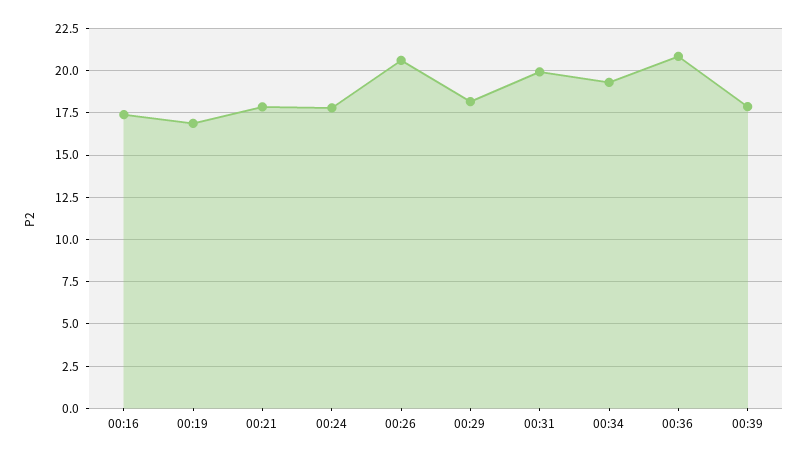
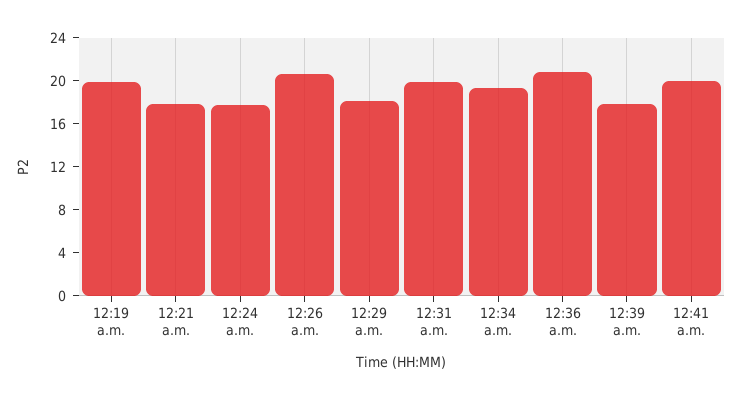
00:16: 17.5 -> none
00:19: 17 -> 20
12:41 a.m.: none -> 20

